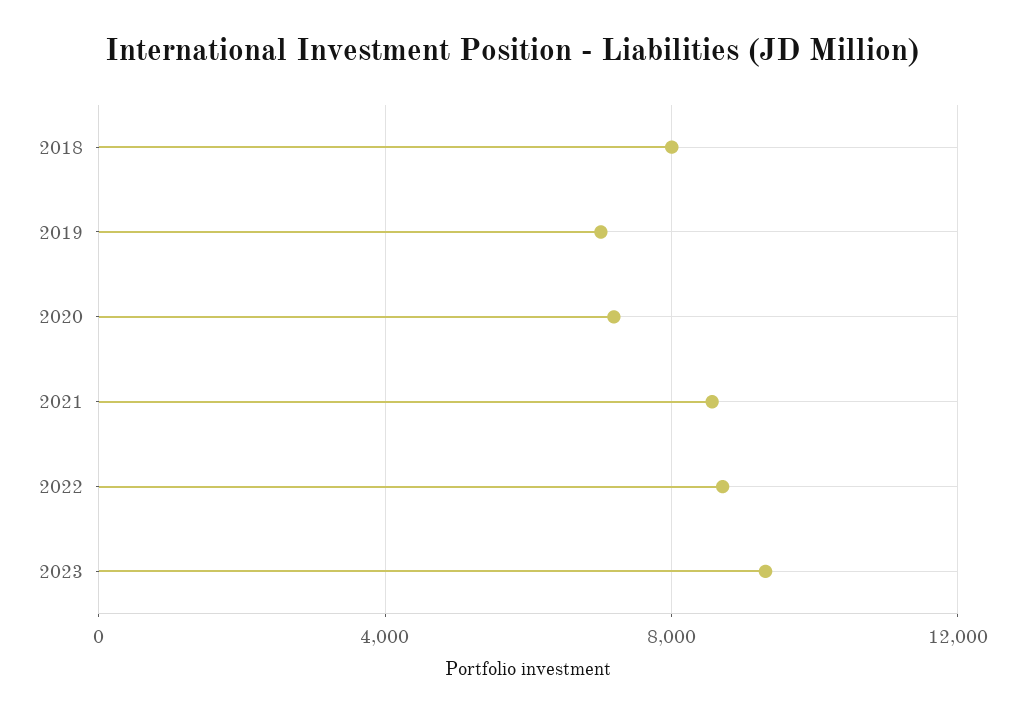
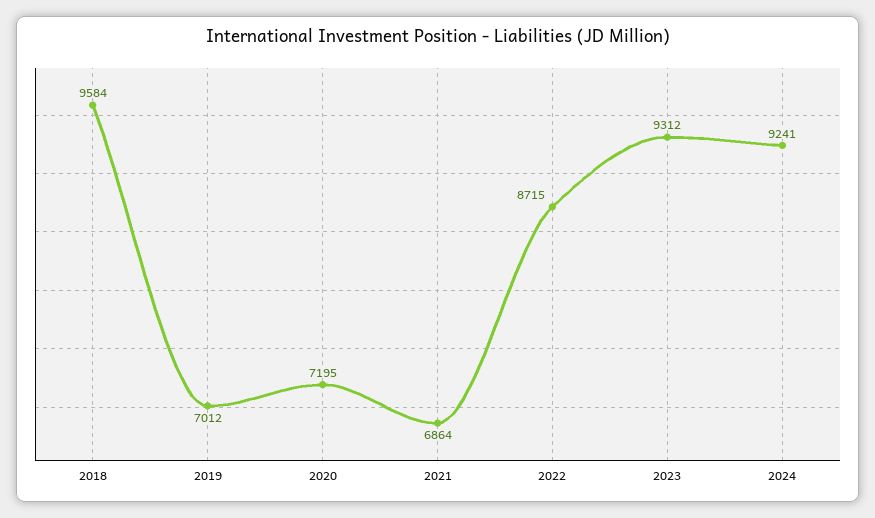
2018: 8000 -> 9584
2021: 8500 -> 6864
2024: none -> 9241

